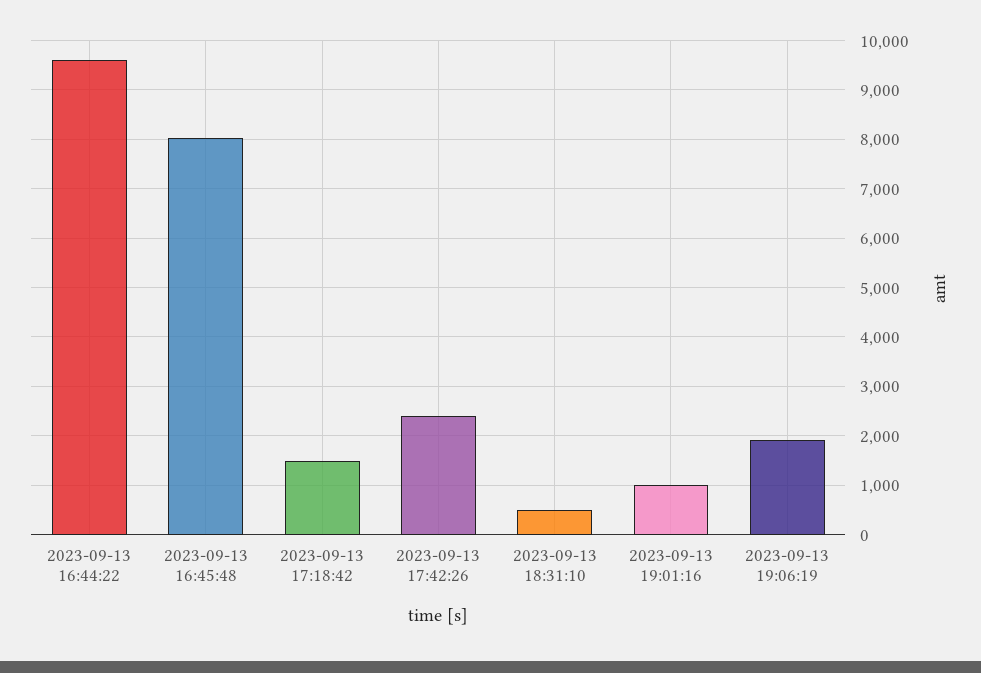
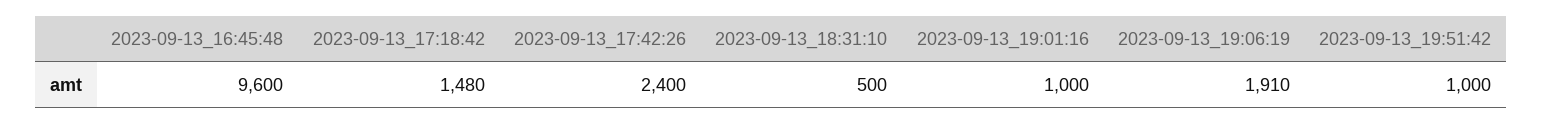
2023-09-13 16:44:22: 9600 -> none
2023-09-13 16:45:48: 8000 -> 9600
2023-09-13_19:51:42: none -> 1000

